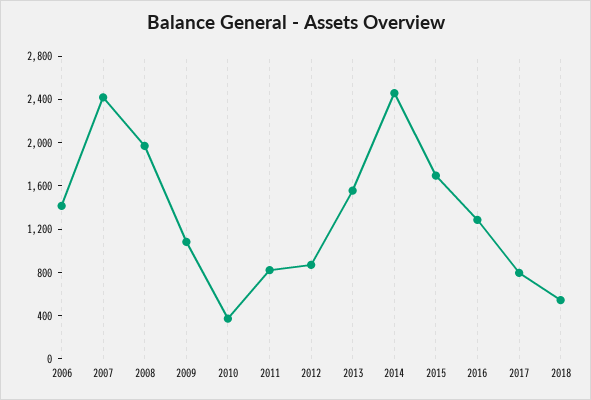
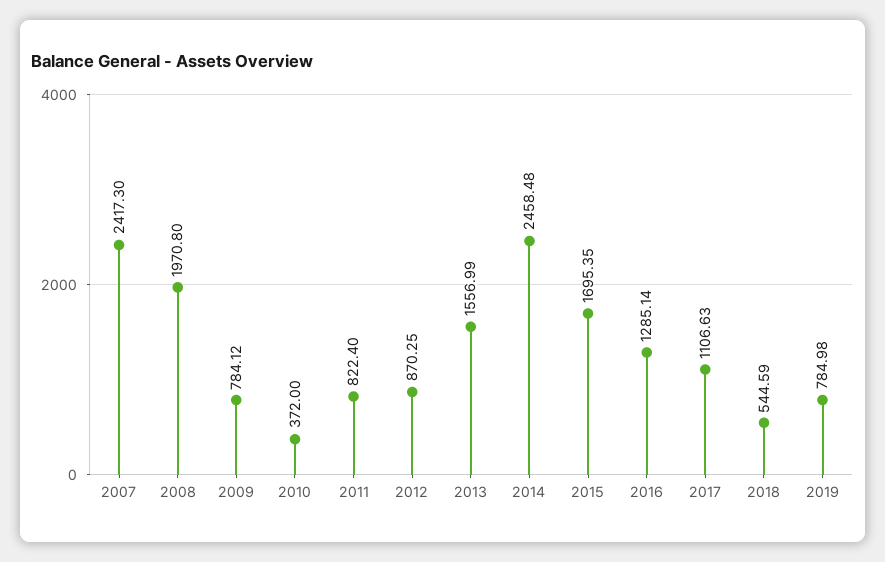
2006: 1400 -> none
2009: 1100 -> 784.12
2017: 800 -> 1106.63
2019: none -> 784.98

